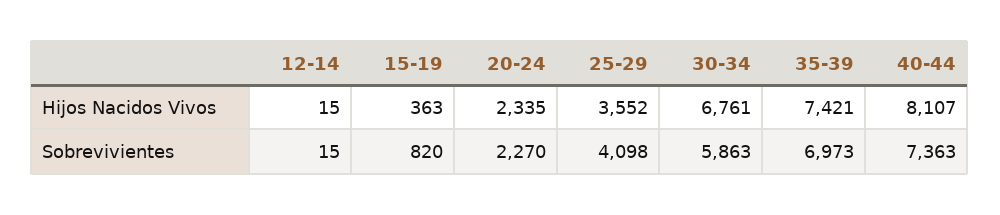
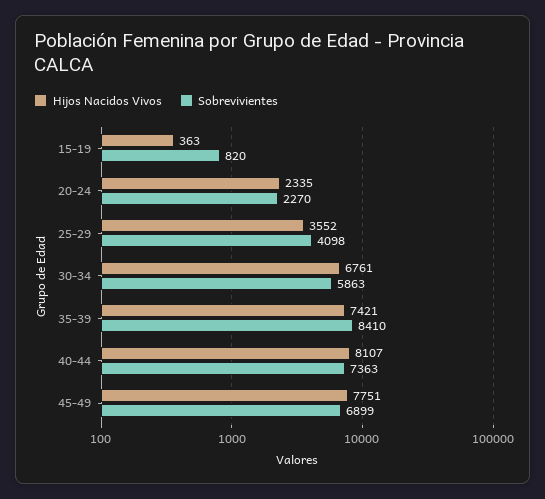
Hijos Nacidos Vivos, 12-14: 15 -> none
Sobrevivientes, 12-14: 15 -> none
Sobrevivientes, 35-39: 6973 -> 8410
Hijos Nacidos Vivos, 45-49: none -> 7751
Sobrevivientes, 45-49: none -> 6899

